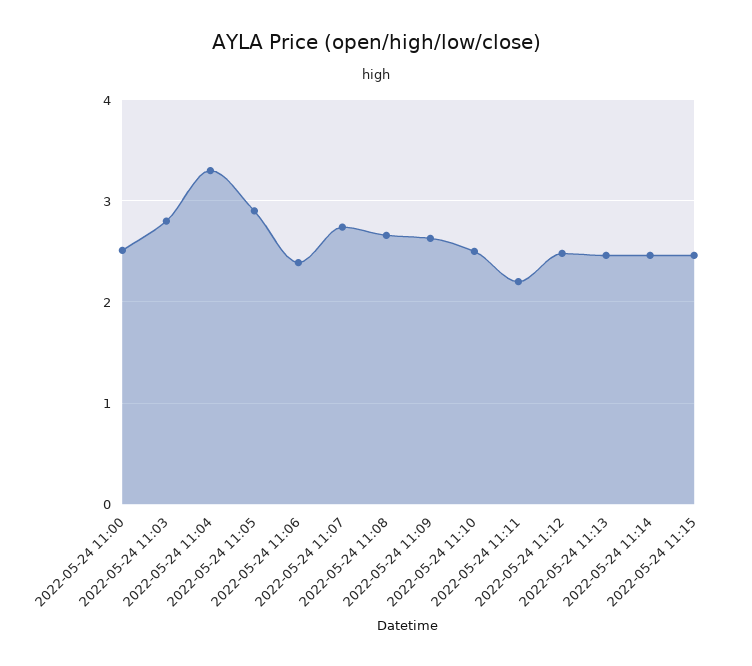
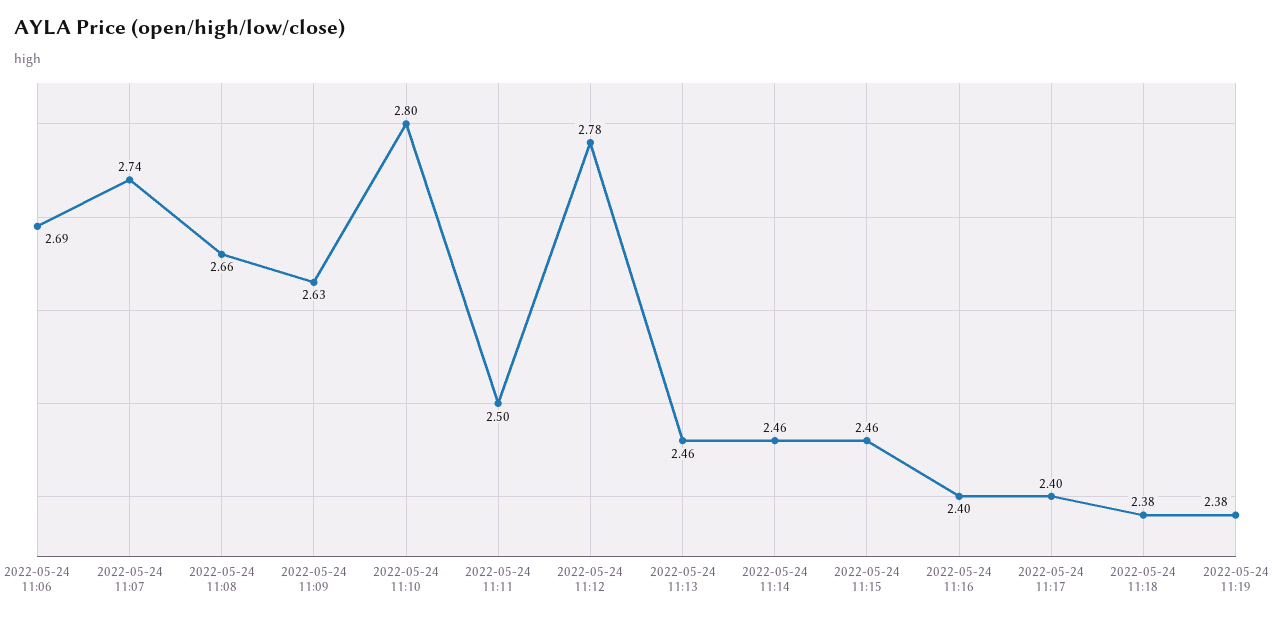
2022-05-24 11:00: 2.5 -> none
2022-05-24 11:03: 2.8 -> none
2022-05-24 11:04: 3.3 -> none
2022-05-24 11:05: 2.9 -> none
2022-05-24 11:06: 2.4 -> 2.69
2022-05-24 11:10: 2.5 -> 2.8
2022-05-24 11:11: 2.2 -> 2.5
2022-05-24 11:12: 2.5 -> 2.78
2022-05-24 11:16: none -> 2.4
2022-05-24 11:17: none -> 2.4
2022-05-24 11:18: none -> 2.38
2022-05-24 11:19: none -> 2.38

